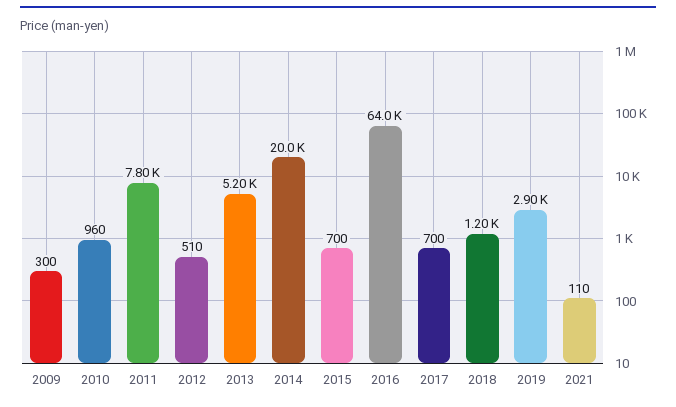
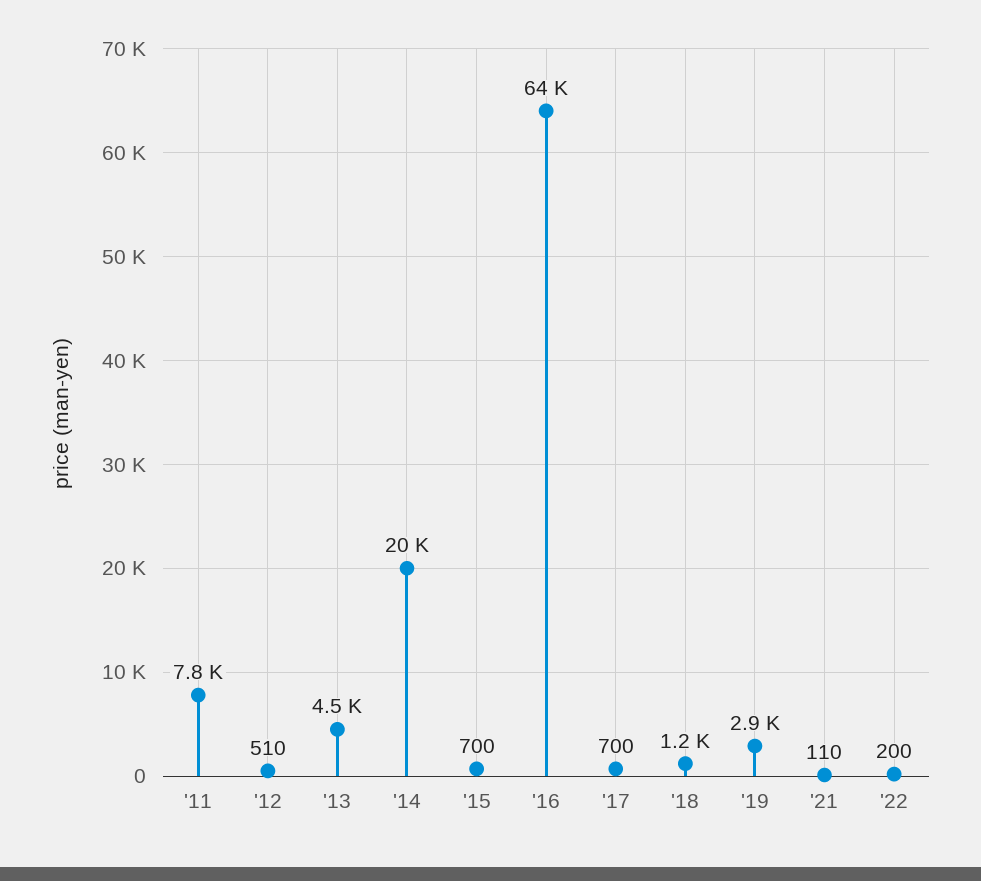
2009: 300 -> none
2010: 960 -> none
2013: 5200 -> 4500
'22: none -> 200

